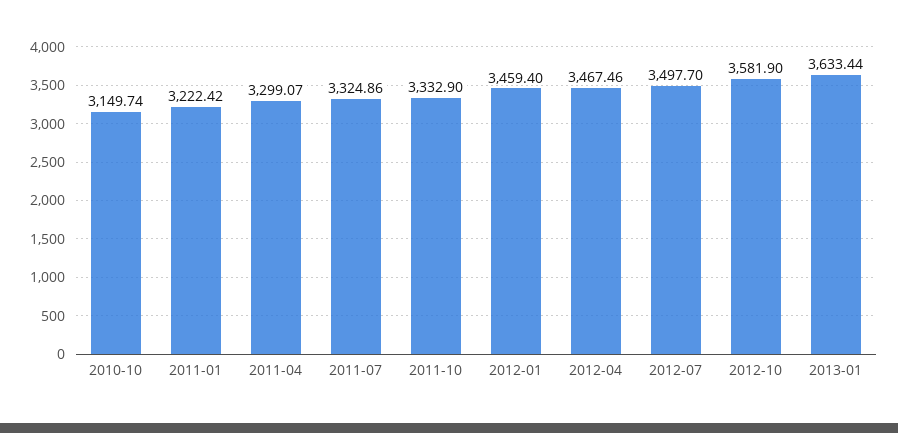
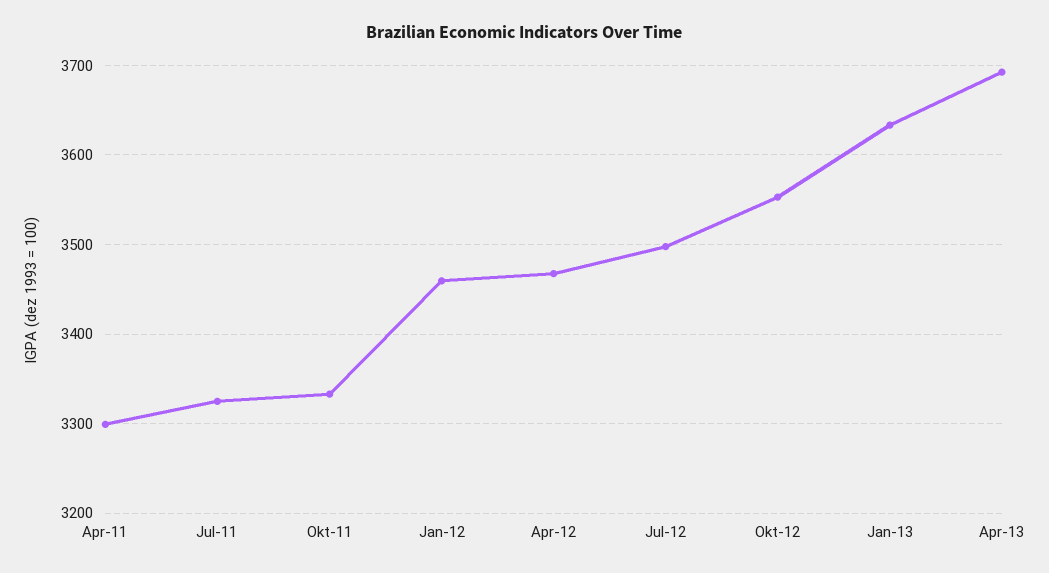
2010-10: 3149.74 -> none
2011-01: 3222.42 -> none
2012-10: 3581.9 -> 3550
Apr-13: none -> 3690

